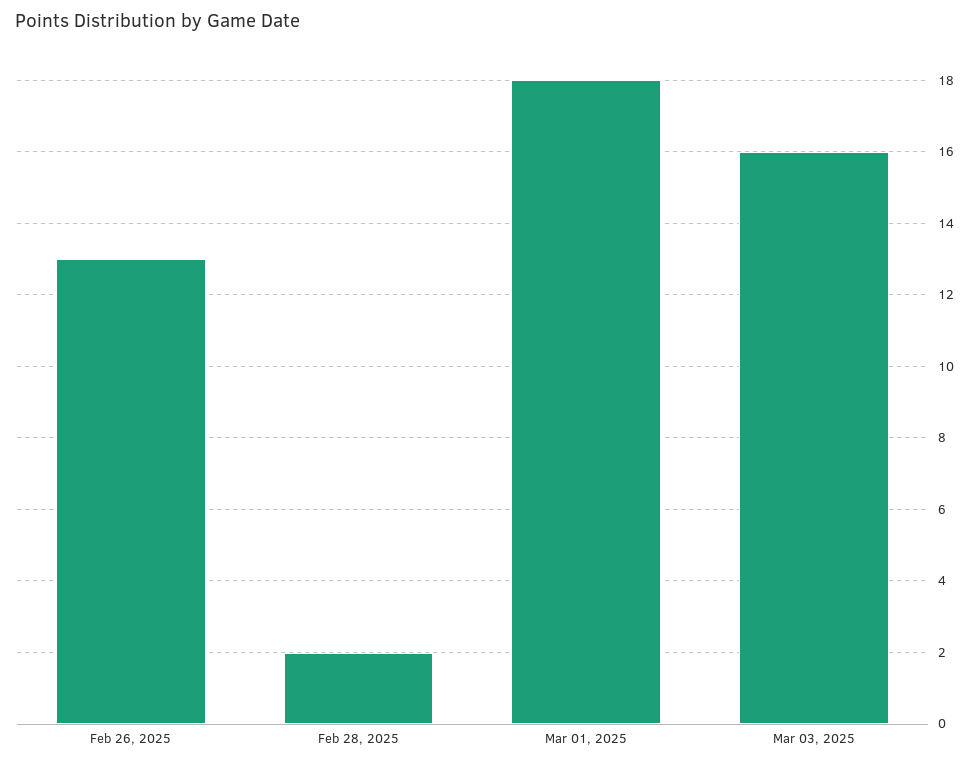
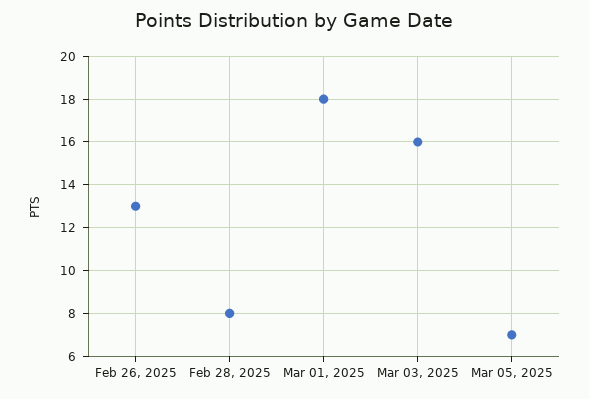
Feb 28, 2025: 2 -> 8
Mar 05, 2025: none -> 7

